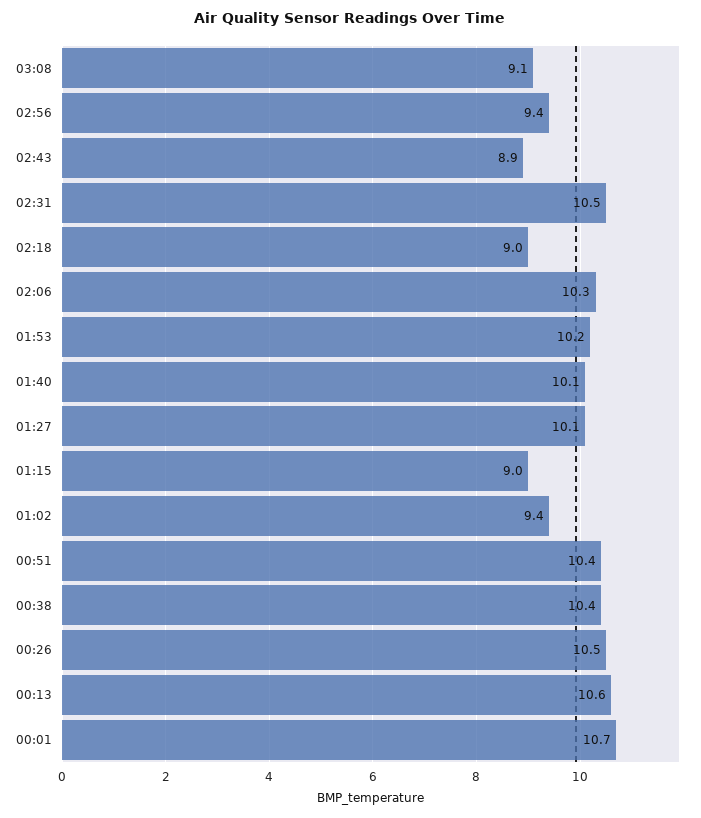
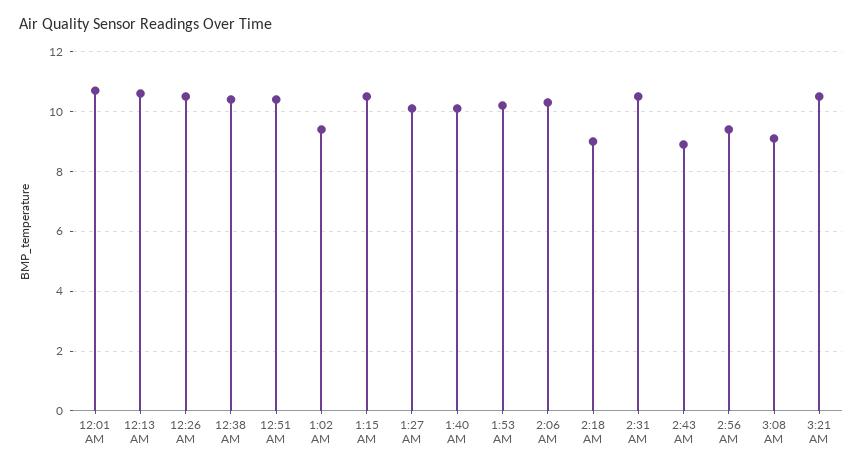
01:15: 9 -> 10.5
3:21 AM: none -> 10.5

